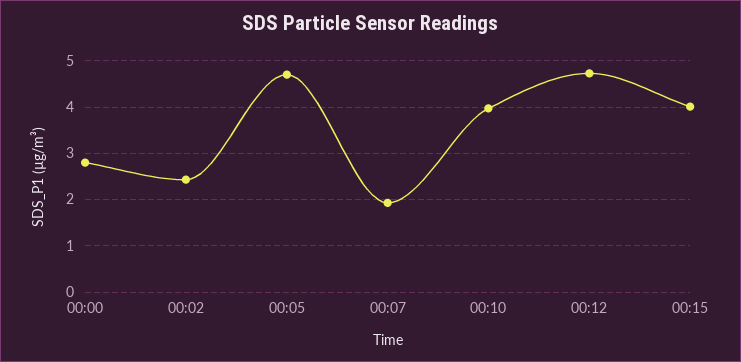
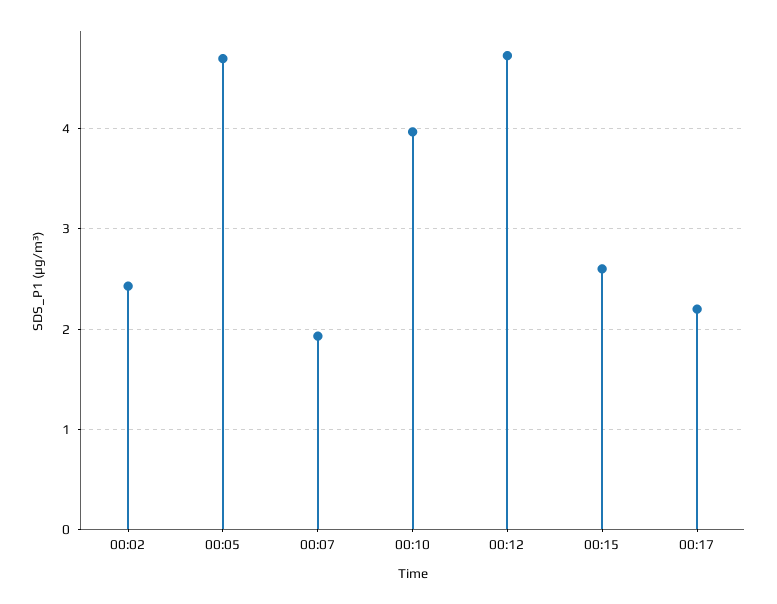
00:00: 2.8 -> none
00:15: 4 -> 2.6
00:17: none -> 2.2

